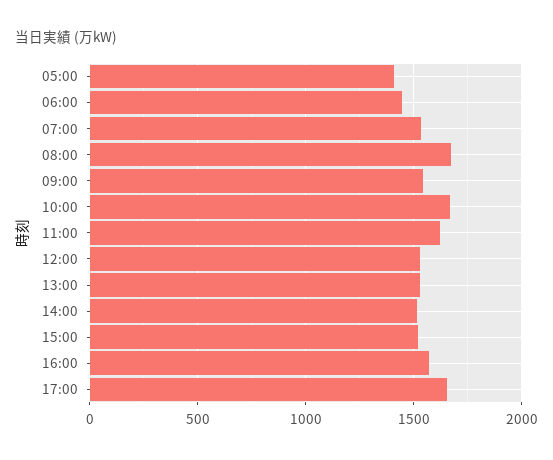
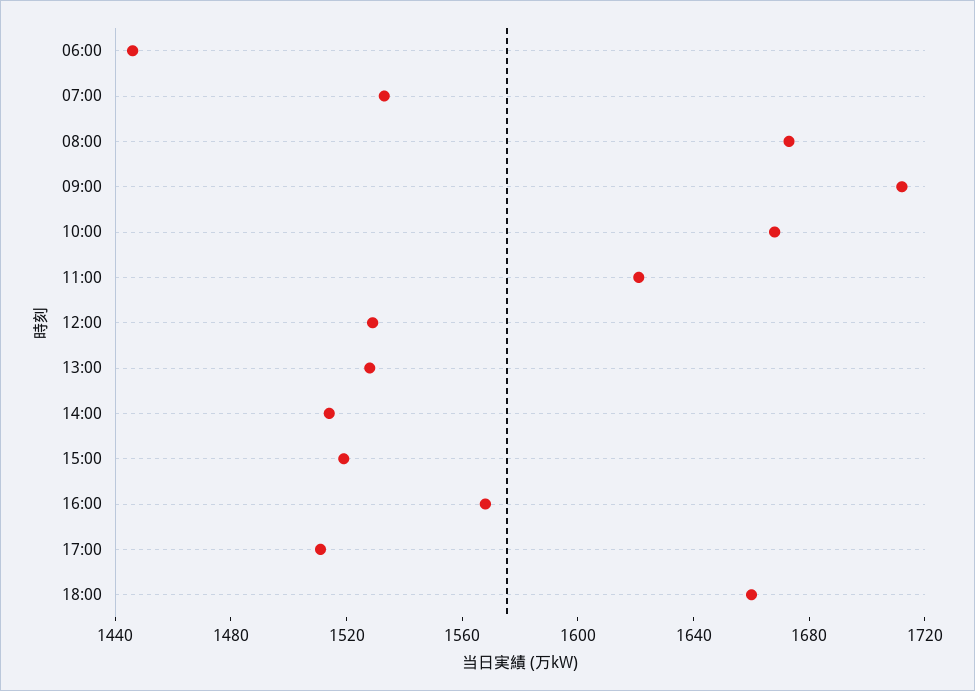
05:00: 1400 -> none
09:00: 1550 -> 1710
17:00: 1650 -> 1510
18:00: none -> 1660

